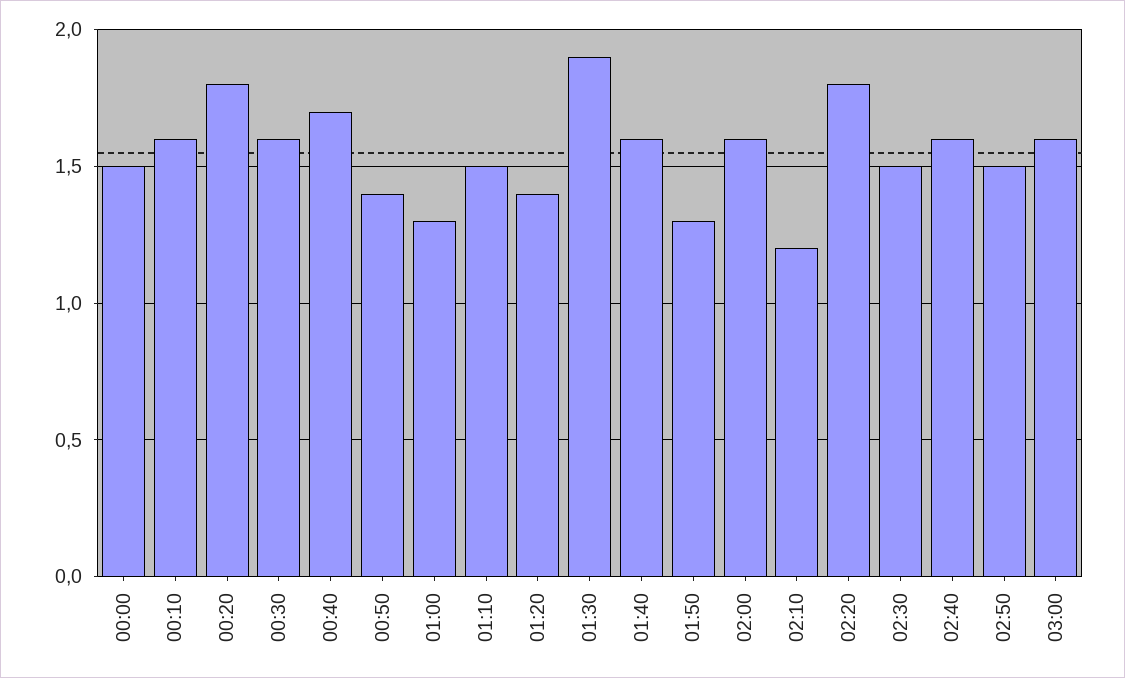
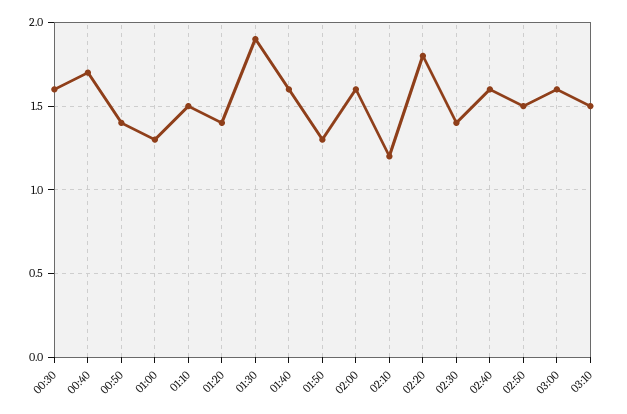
00:00: 1.5 -> none
00:10: 1.6 -> none
00:20: 1.8 -> none
02:30: 1.5 -> 1.4
03:10: none -> 1.5

